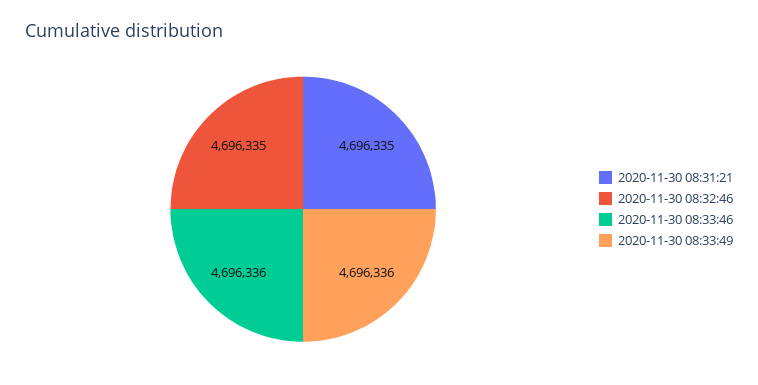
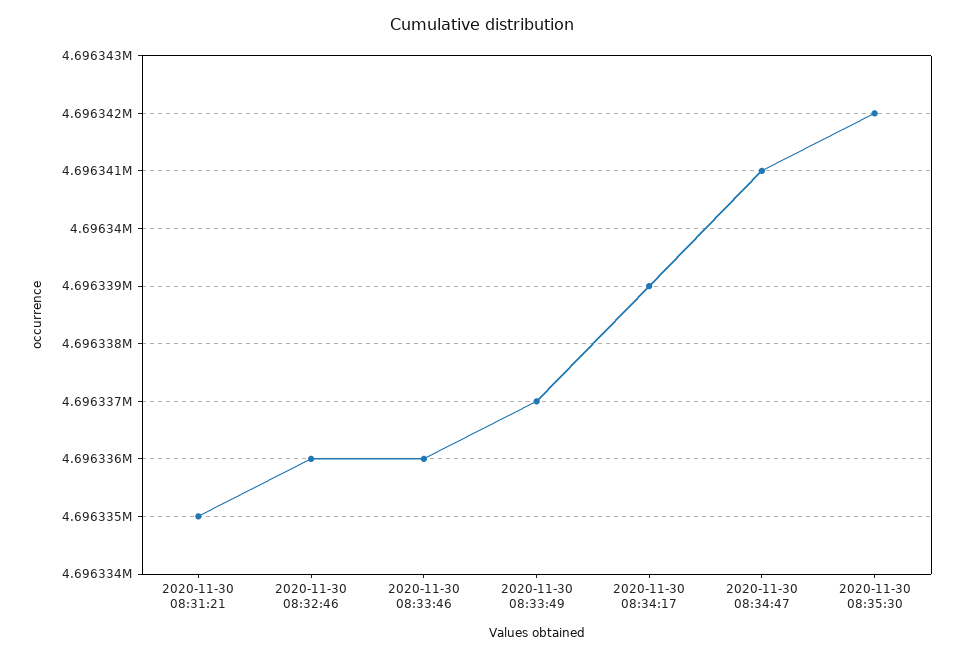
2020-11-30 08:32:46: 4696335 -> 4696336
2020-11-30 08:33:49: 4696336 -> 4696337
2020-11-30 08:34:17: none -> 4696339
2020-11-30 08:34:47: none -> 4696341
2020-11-30 08:35:30: none -> 4696342

